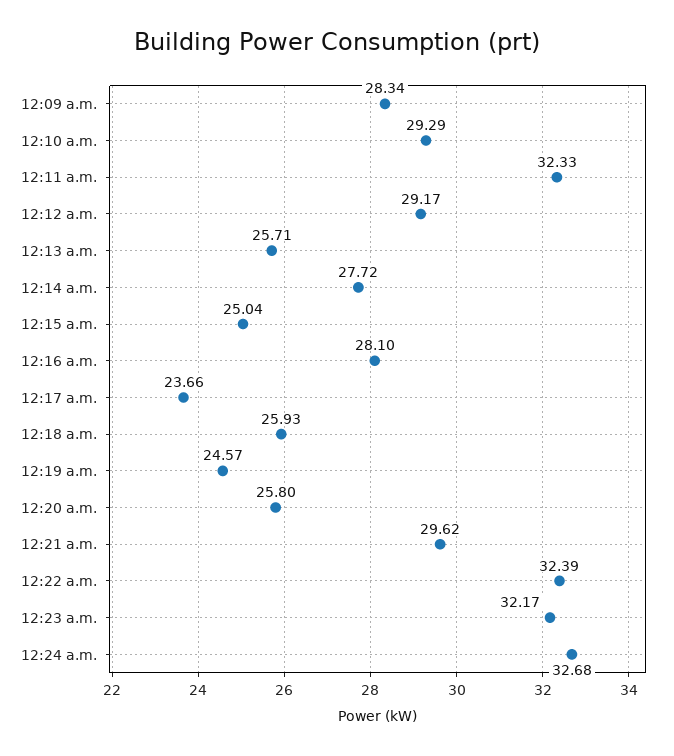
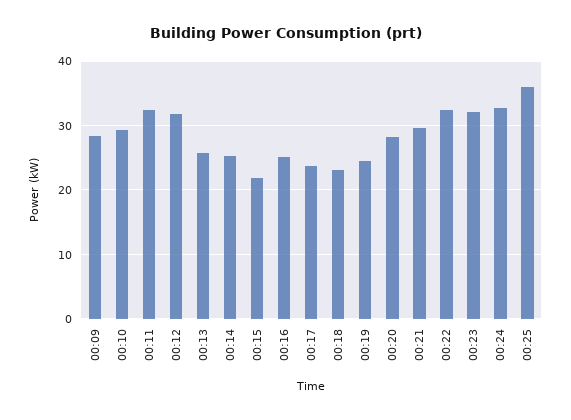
12:12 a.m.: 29.17 -> 32
12:14 a.m.: 27.72 -> 25
12:15 a.m.: 25.04 -> 22
12:16 a.m.: 28.1 -> 25
12:18 a.m.: 25.93 -> 23
12:20 a.m.: 25.8 -> 28
00:25: none -> 36

